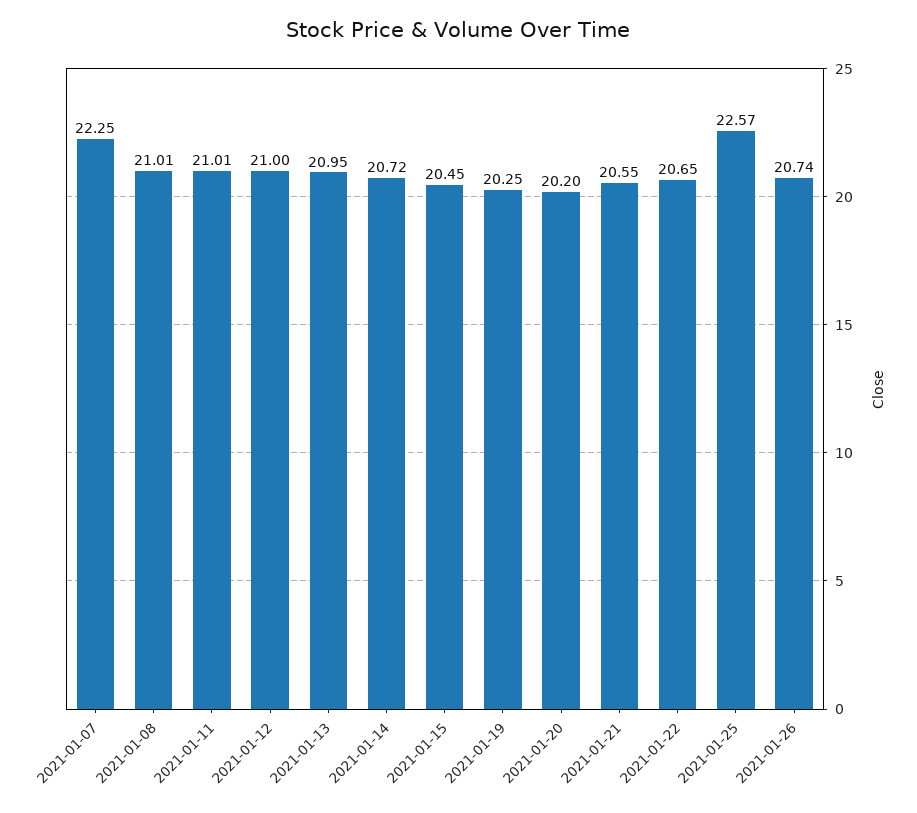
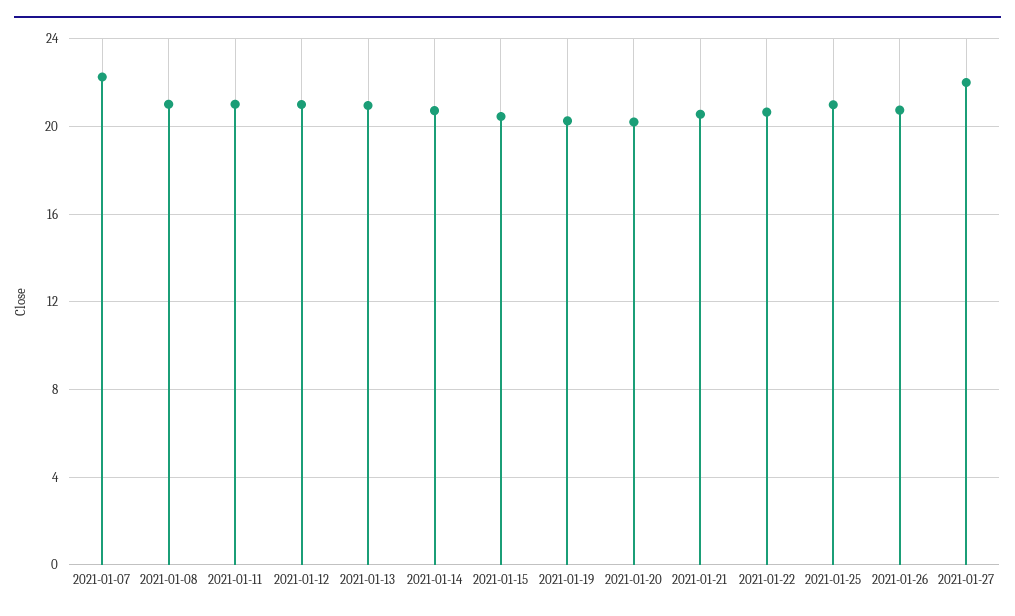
2021-01-25: 22.57 -> 21
2021-01-27: none -> 22

